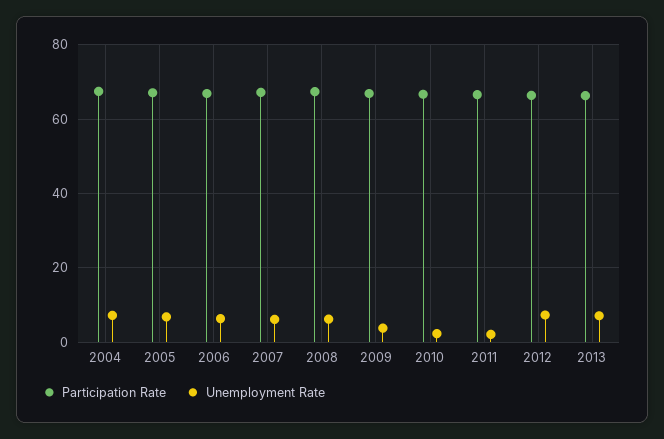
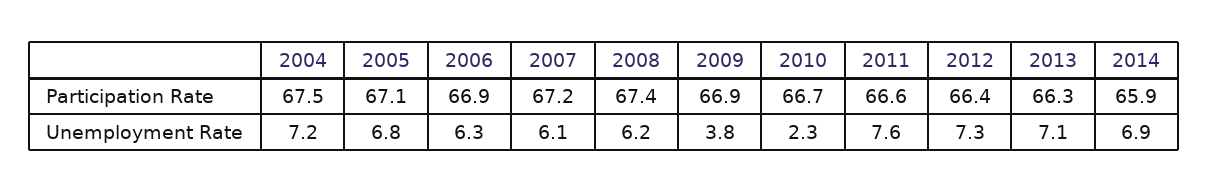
Unemployment Rate, 2011: 2 -> 7.6
Participation Rate, 2014: none -> 65.9
Unemployment Rate, 2014: none -> 6.9

